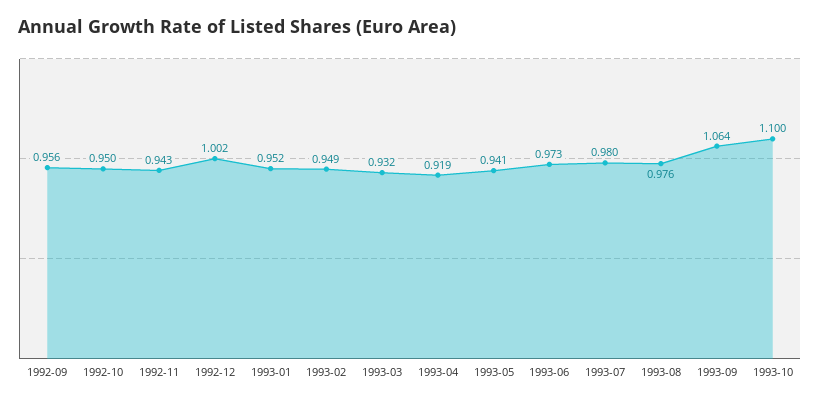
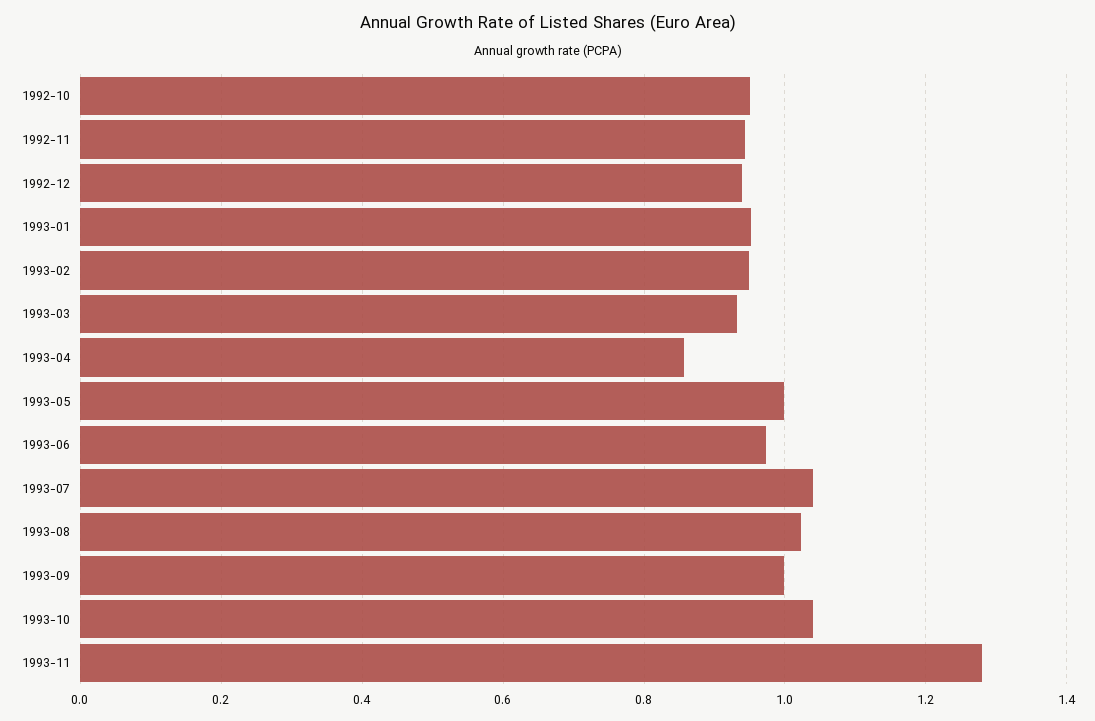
1992-09: 0.956 -> none
1992-12: 1.002 -> 0.94
1993-04: 0.919 -> 0.86
1993-05: 0.941 -> 1
1993-07: 0.98 -> 1.04
1993-08: 0.976 -> 1.02
1993-09: 1.064 -> 1
1993-10: 1.1 -> 1.04
1993-11: none -> 1.28

